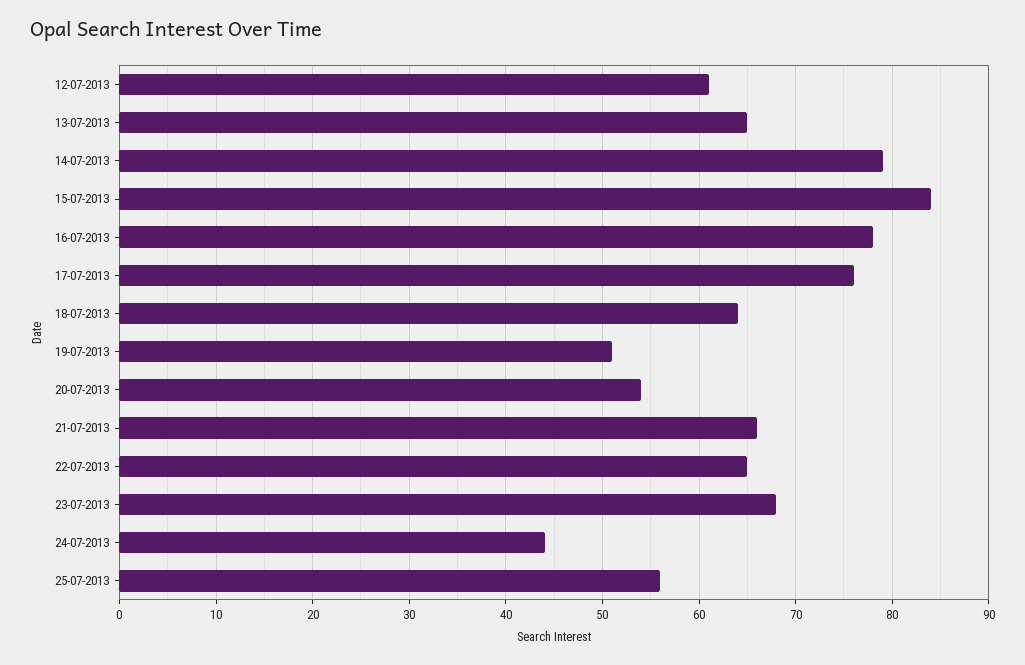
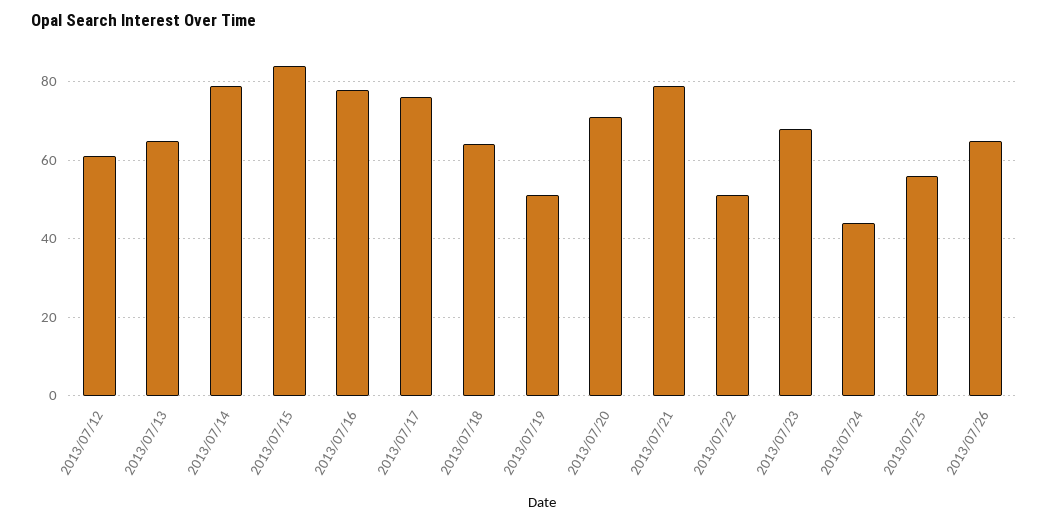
20-07-2013: 54 -> 70
21-07-2013: 66 -> 80
22-07-2013: 65 -> 50
2013/07/26: none -> 65

